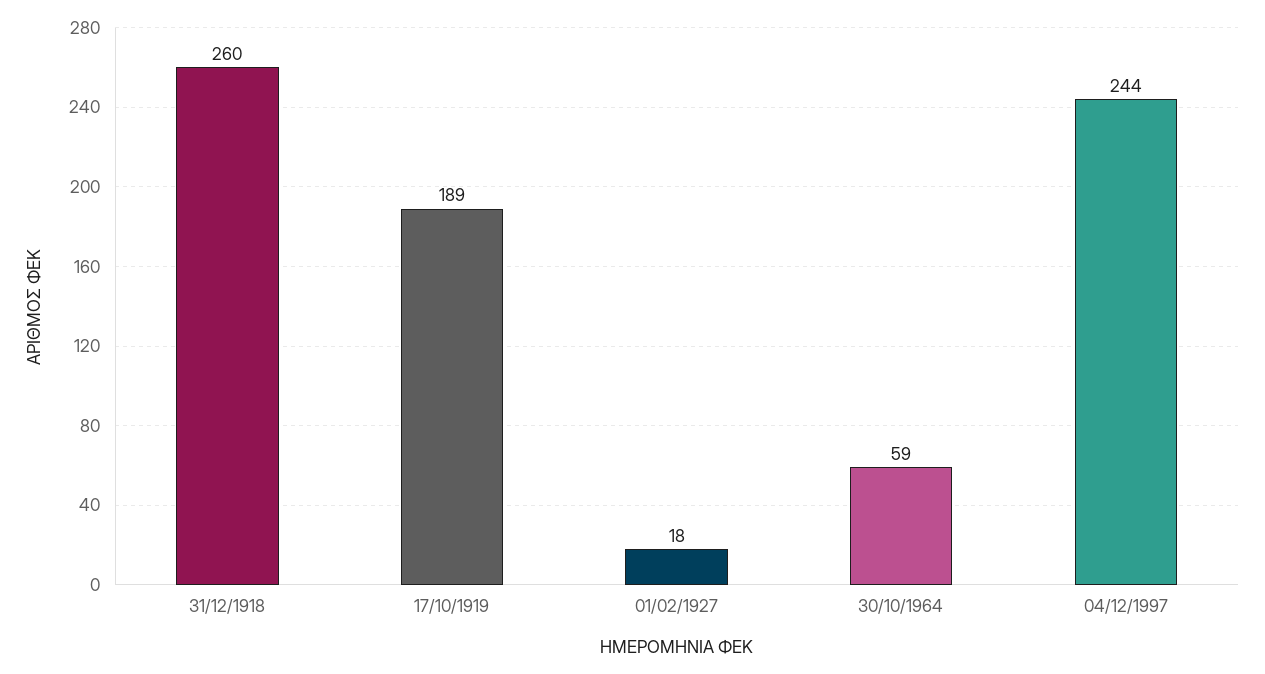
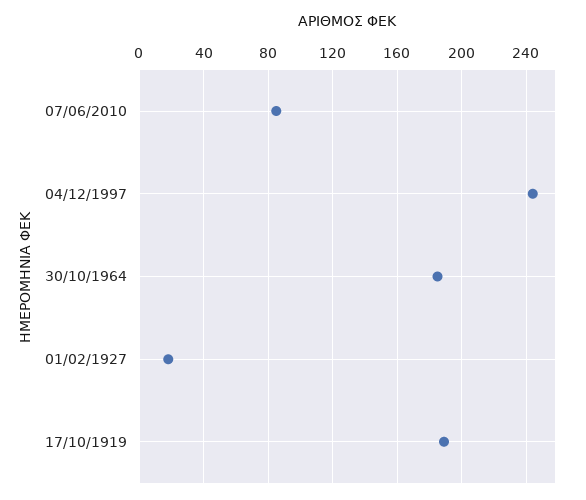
31/12/1918: 260 -> none
30/10/1964: 59 -> 185
07/06/2010: none -> 85

